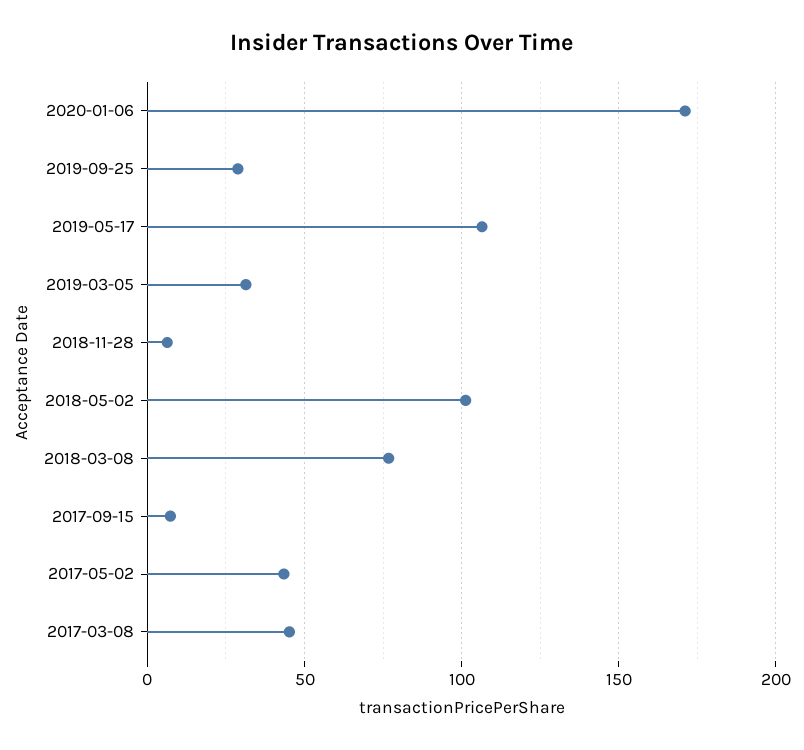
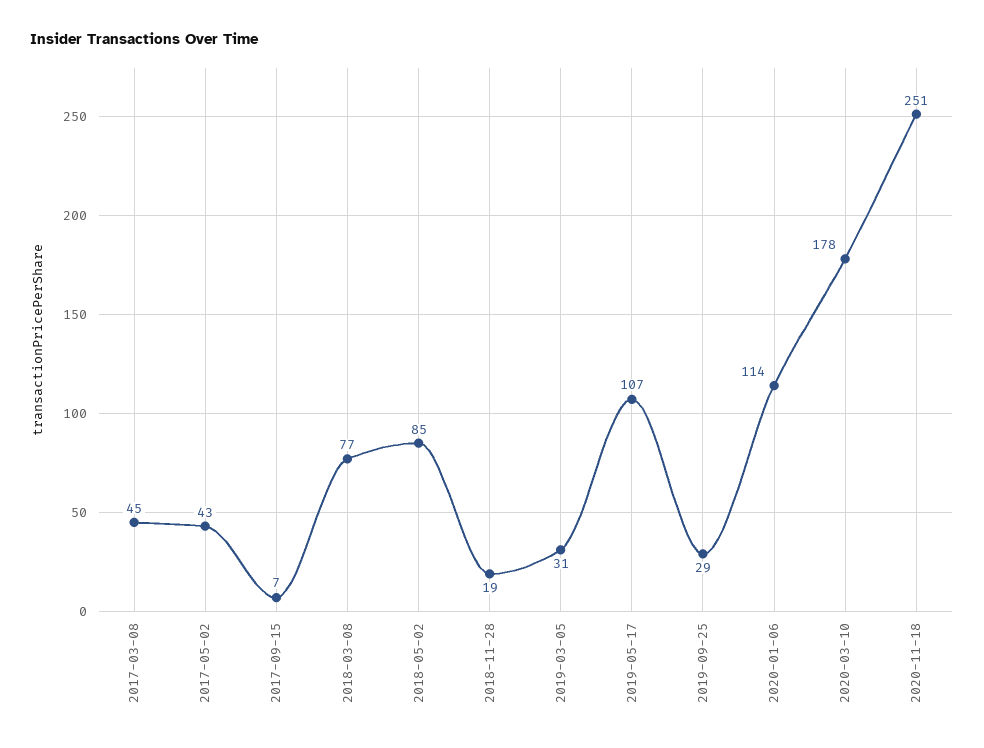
2020-01-06: 170 -> 114
2018-11-28: 5 -> 19
2018-05-02: 100 -> 85
2020-03-10: none -> 178
2020-11-18: none -> 251

